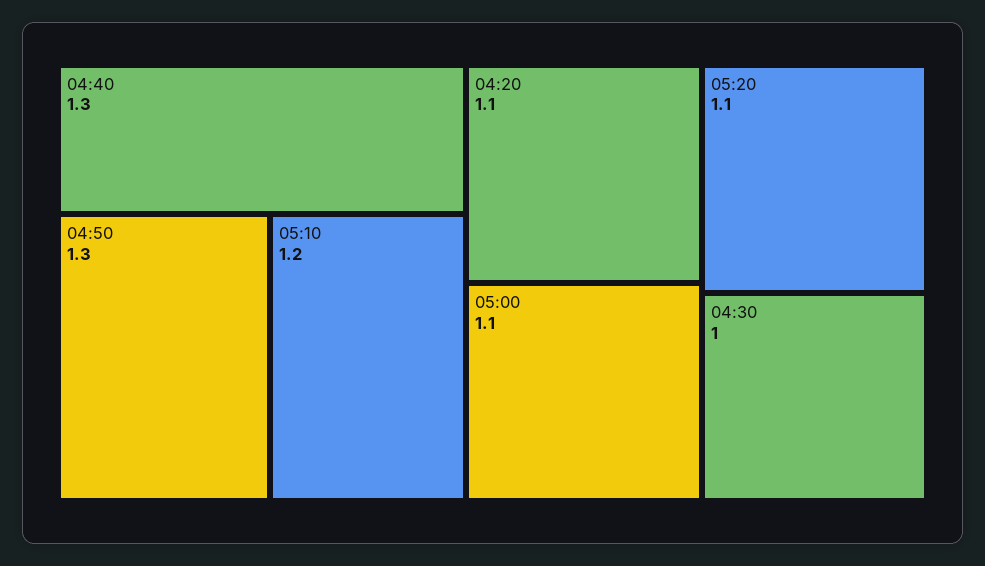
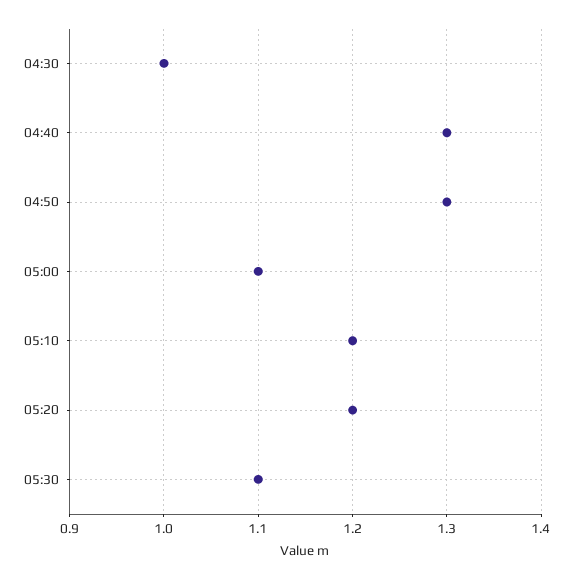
04:20: 1.1 -> none
05:20: 1.1 -> 1.2
05:30: none -> 1.1

